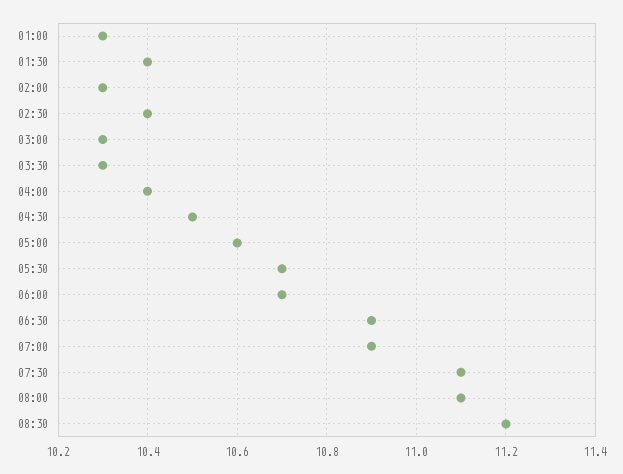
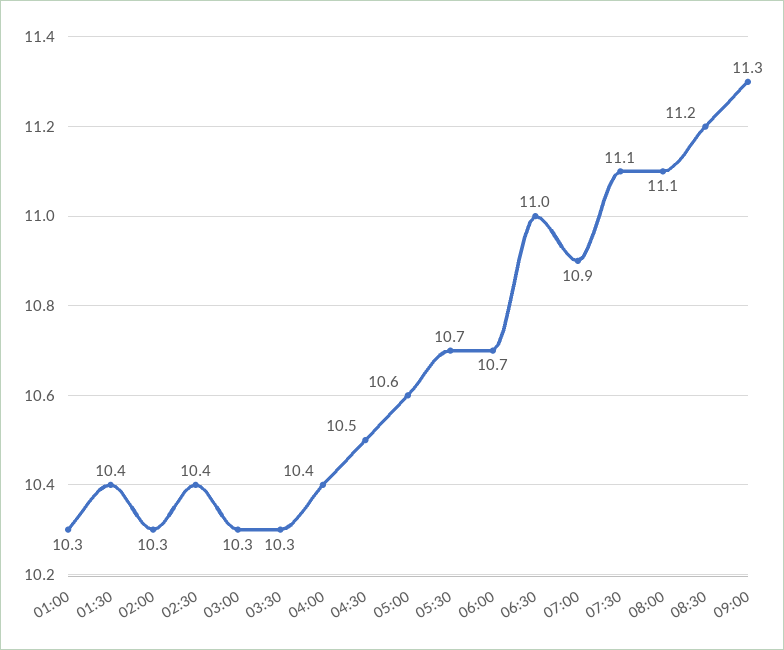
06:30: 10.9 -> 11
09:00: none -> 11.3

